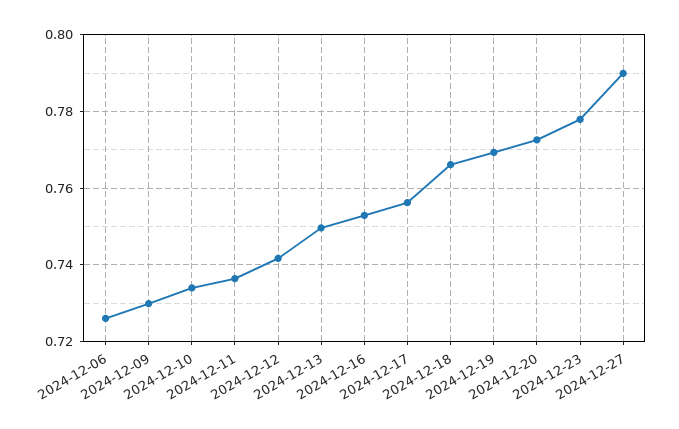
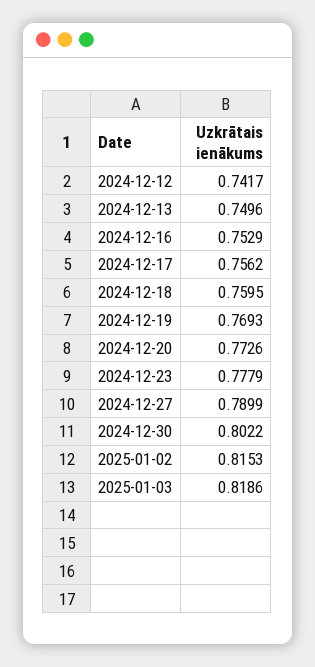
2024-12-06: 0.726 -> none
2024-12-09: 0.73 -> none
2024-12-10: 0.734 -> none
2024-12-11: 0.736 -> none
2024-12-18: 0.766 -> 0.7595
2024-12-30: none -> 0.8022
2025-01-02: none -> 0.8153
2025-01-03: none -> 0.8186

